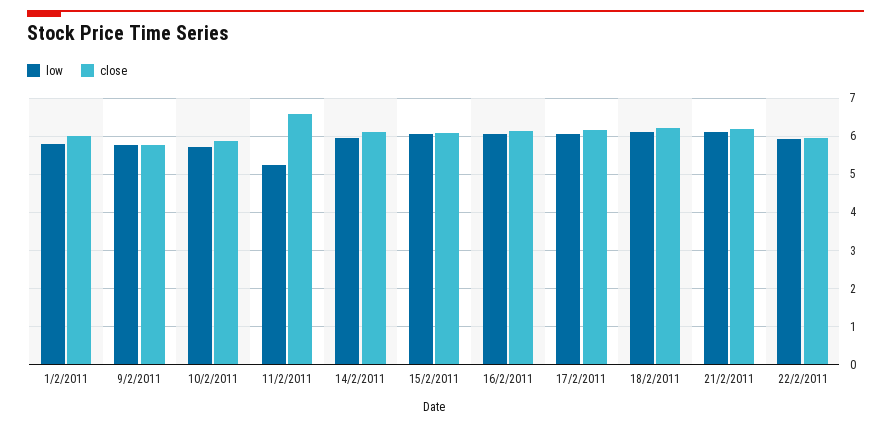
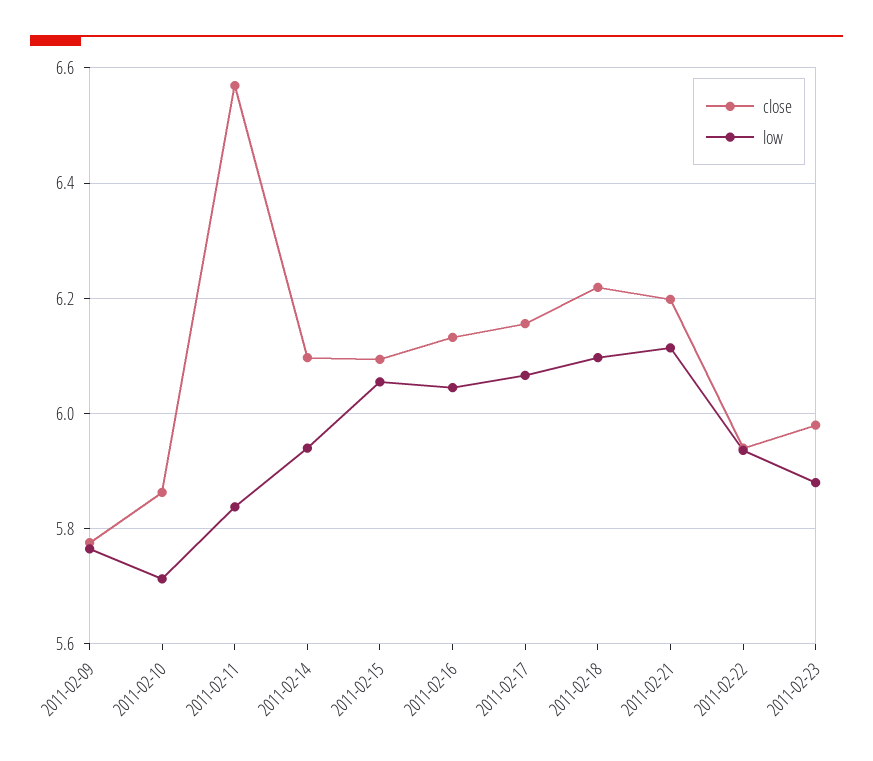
low, 1/2/2011: 5.8 -> none
close, 1/2/2011: 6 -> none
low, 11/2/2011: 5.2 -> 5.84
close, 2011-02-23: none -> 5.98
low, 2011-02-23: none -> 5.88

